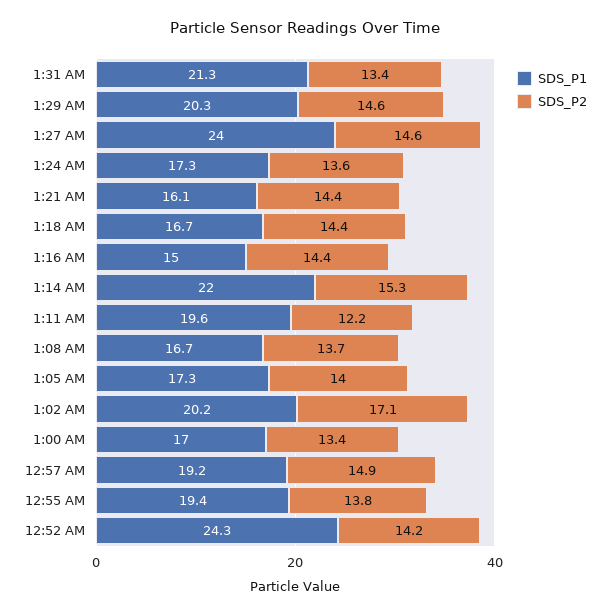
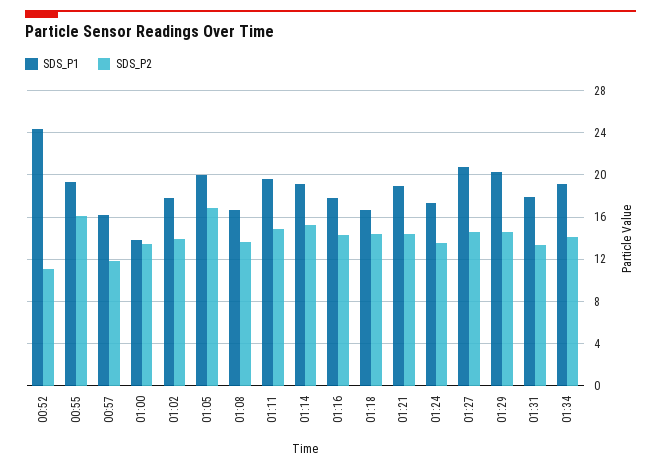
SDS_P1, 1:31 AM: 21.3 -> 18
SDS_P1, 1:27 AM: 24 -> 21
SDS_P1, 1:21 AM: 16.1 -> 19
SDS_P1, 1:16 AM: 15 -> 18
SDS_P1, 1:14 AM: 22 -> 19
SDS_P2, 1:11 AM: 12.2 -> 15
SDS_P1, 1:05 AM: 17.3 -> 20
SDS_P2, 1:05 AM: 14 -> 17
SDS_P1, 1:02 AM: 20.2 -> 18
SDS_P2, 1:02 AM: 17.1 -> 14
SDS_P1, 1:00 AM: 17 -> 14
SDS_P1, 12:57 AM: 19.2 -> 16
SDS_P2, 12:57 AM: 14.9 -> 12
SDS_P2, 12:55 AM: 13.8 -> 16
SDS_P2, 12:52 AM: 14.2 -> 11
SDS_P1, 01:34: none -> 19
SDS_P2, 01:34: none -> 14

